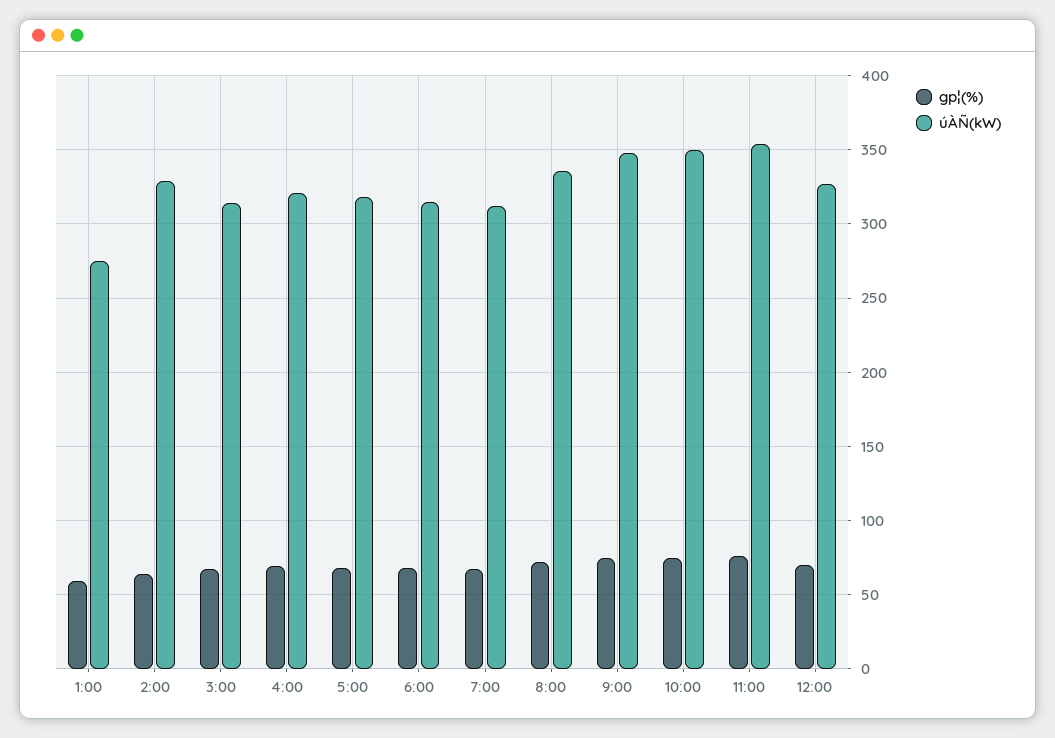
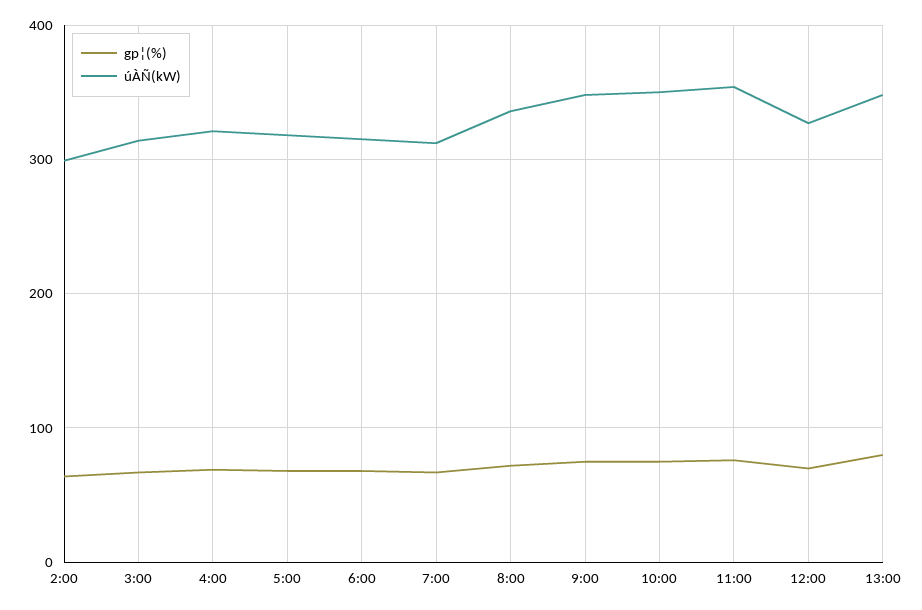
gp¦(%), 1:00: 60 -> none
úÀÑ(kW), 1:00: 275 -> none
úÀÑ(kW), 2:00: 330 -> 300
gp¦(%), 13:00: none -> 80
úÀÑ(kW), 13:00: none -> 350

